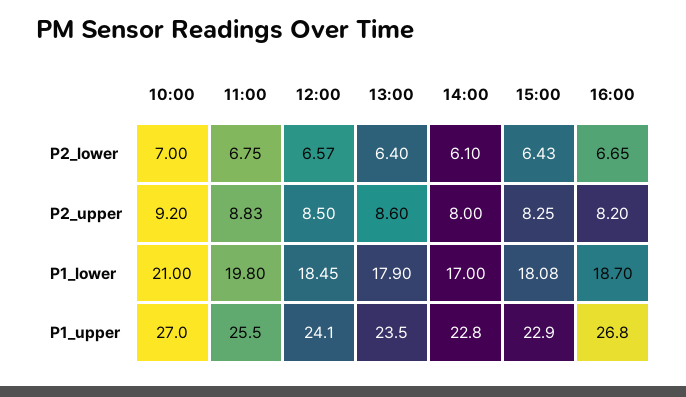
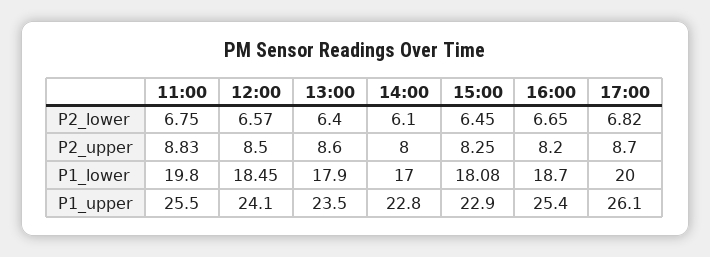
10:00, P2_lower: 7 -> none
15:00, P2_lower: 6.43 -> 6.45
10:00, P2_upper: 9.2 -> none
10:00, P1_lower: 21 -> none
10:00, P1_upper: 27 -> none
16:00, P1_upper: 26.8 -> 25.4
17:00, P2_lower: none -> 6.82
17:00, P2_upper: none -> 8.7
17:00, P1_lower: none -> 20
17:00, P1_upper: none -> 26.1

